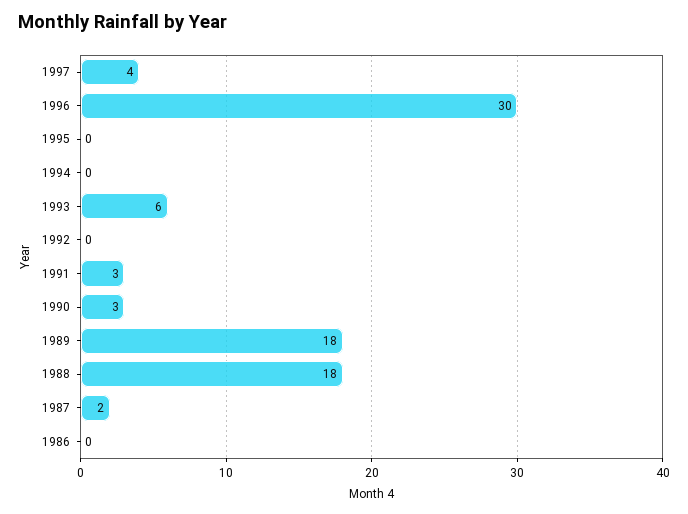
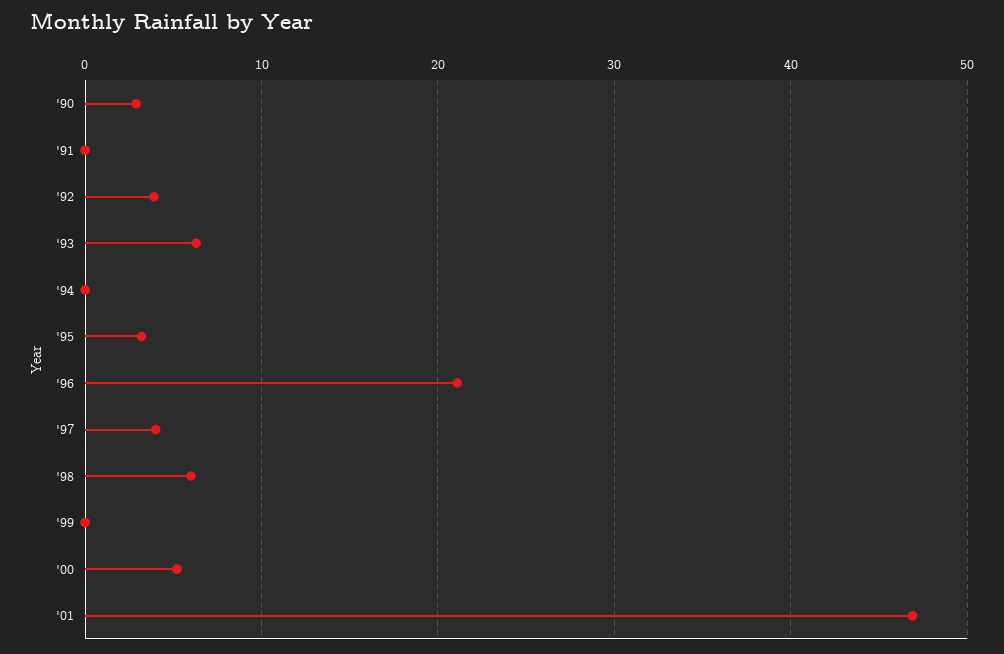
1996: 30 -> 21
1995: 0 -> 3
1992: 0 -> 4
1991: 3 -> 0
1989: 18 -> none
1988: 18 -> none
1987: 2 -> none
1986: 0 -> none
'98: none -> 6
'99: none -> 0
'00: none -> 5
'01: none -> 47

